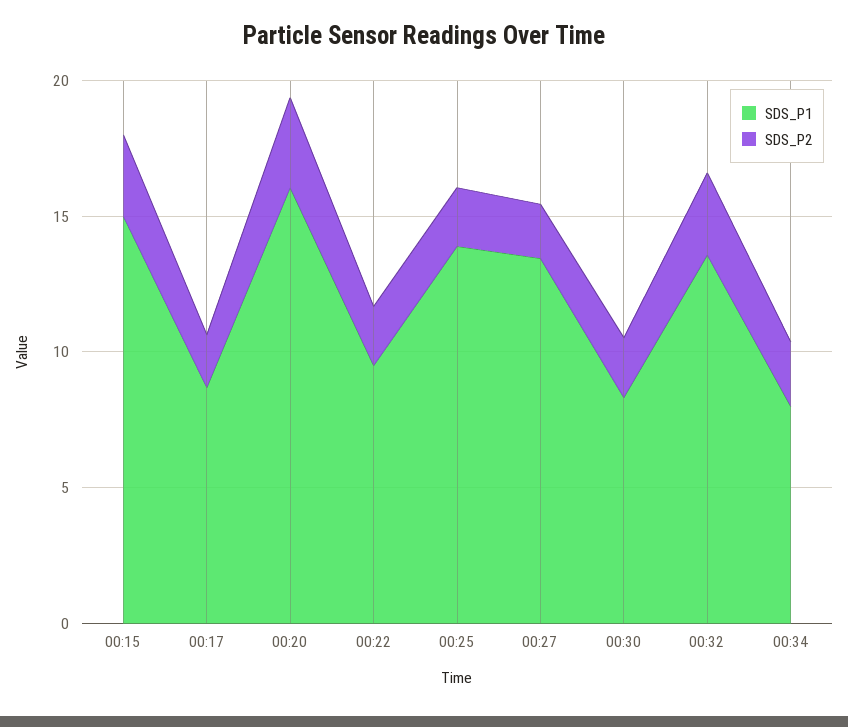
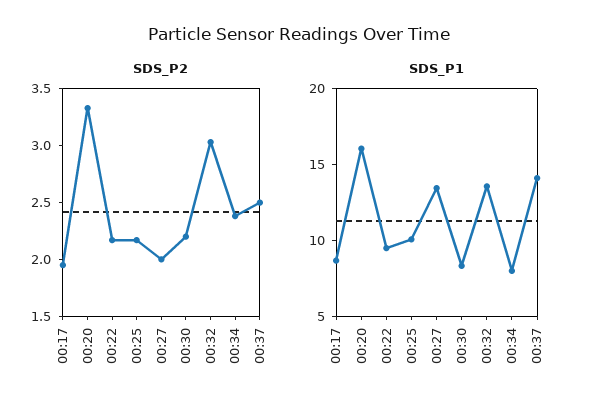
SDS_P1, 00:15: 15 -> none
SDS_P2, 00:15: 3 -> none
SDS_P1, 00:25: 14 -> 10
SDS_P2, 00:37: none -> 2.5
SDS_P1, 00:37: none -> 14

